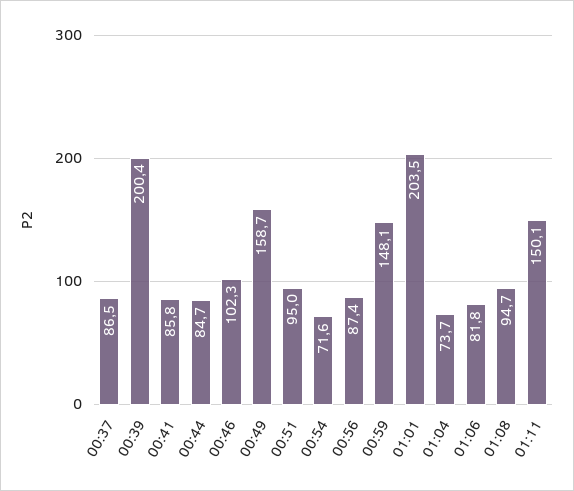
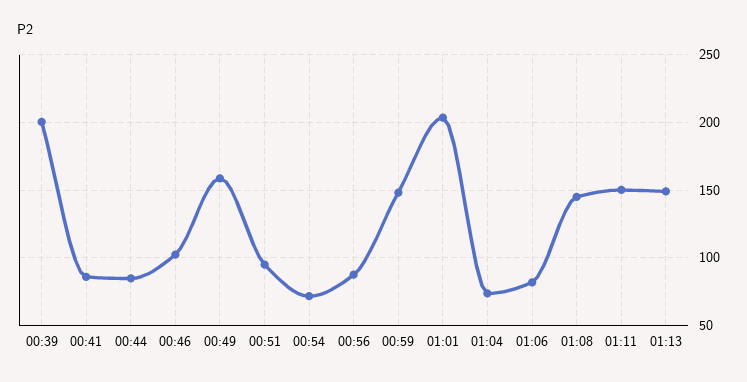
00:37: 86.5 -> none
01:08: 94.7 -> 145
01:13: none -> 150

